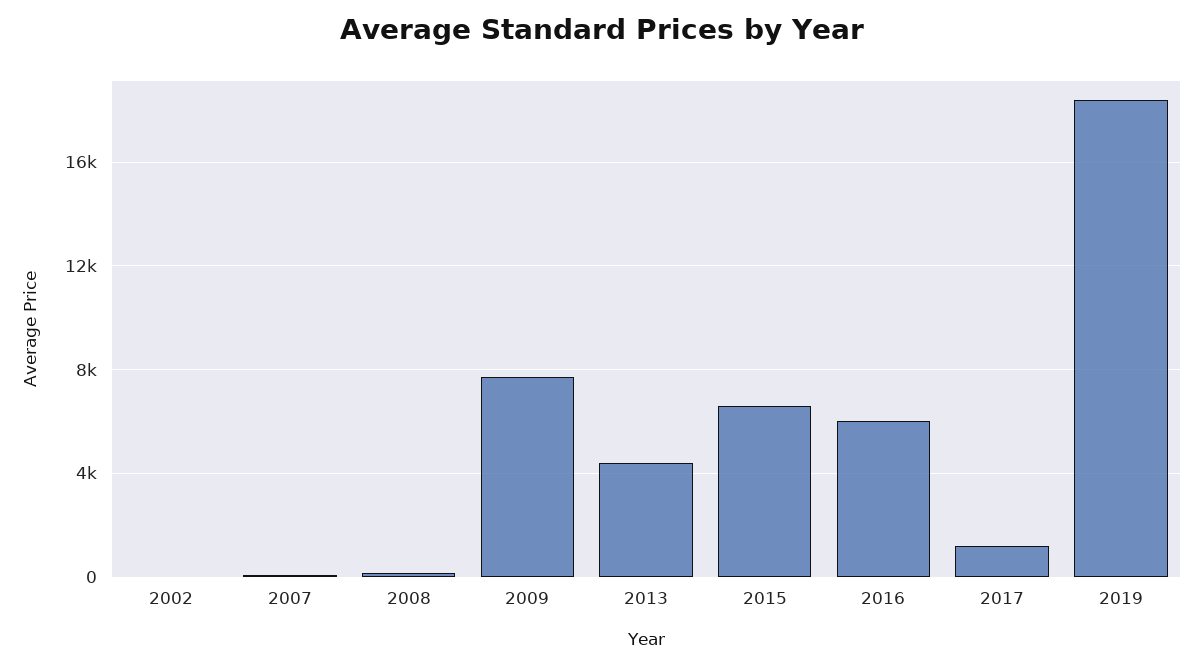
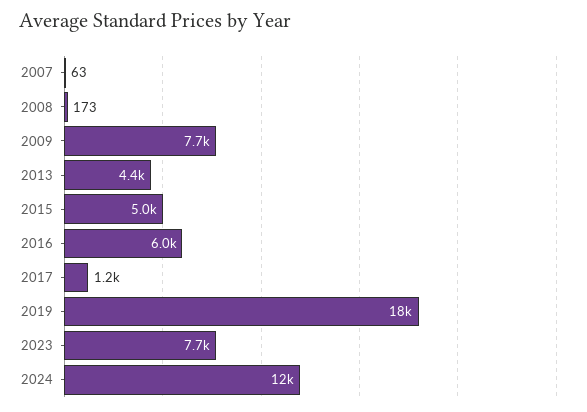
2002: 0 -> none
2015: 6500 -> 5000
2023: none -> 7700
2024: none -> 12000

